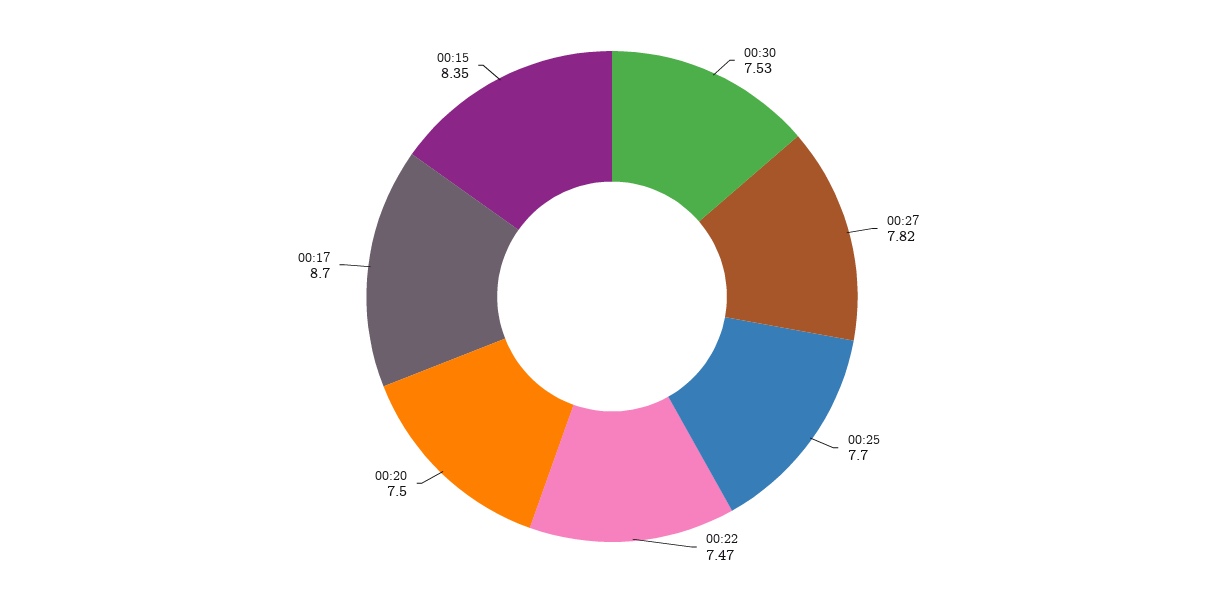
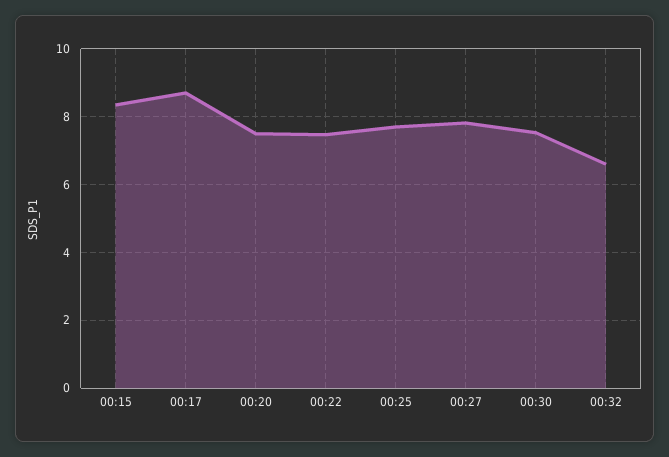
00:32: none -> 6.6

